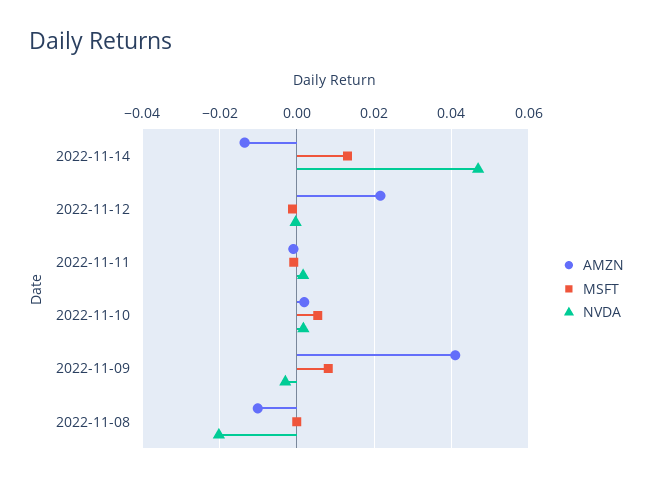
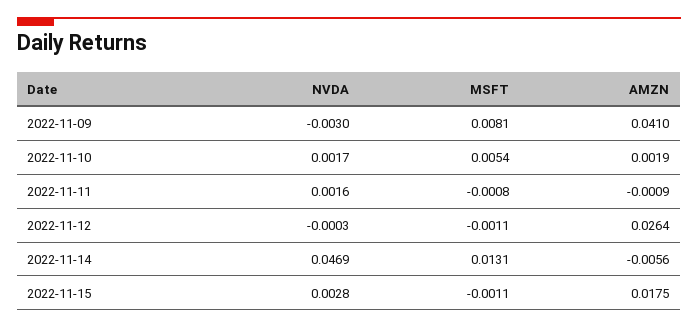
AMZN, 2022-11-14: -0.014 -> -0.0056
AMZN, 2022-11-12: 0.022 -> 0.0264
AMZN, 2022-11-08: -0.01 -> none
MSFT, 2022-11-08: 0 -> none
NVDA, 2022-11-08: -0.02 -> none
NVDA, 2022-11-15: none -> 0.0028
MSFT, 2022-11-15: none -> -0.0011
AMZN, 2022-11-15: none -> 0.0175

